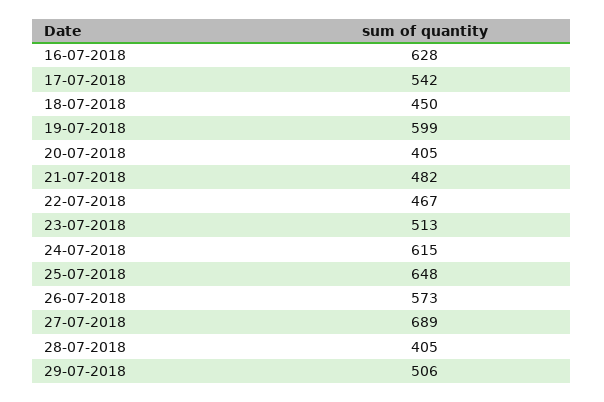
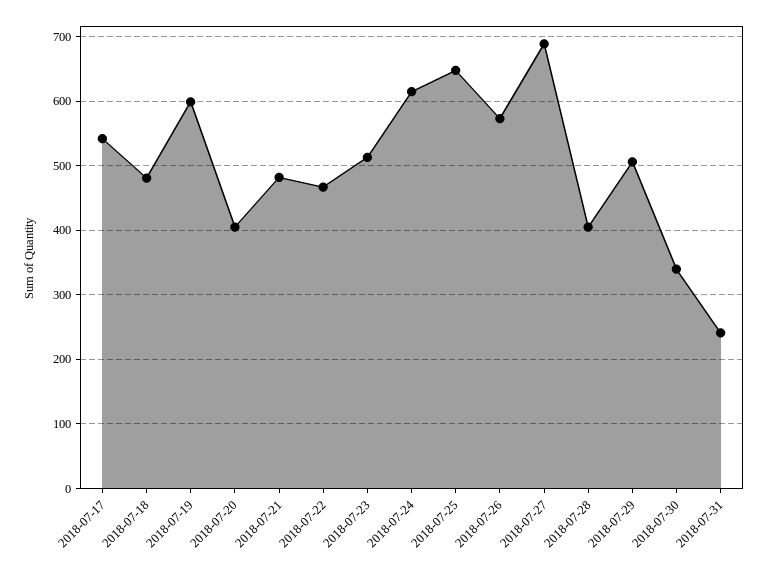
16-07-2018: 628 -> none
18-07-2018: 450 -> 480
2018-07-30: none -> 340
2018-07-31: none -> 240

